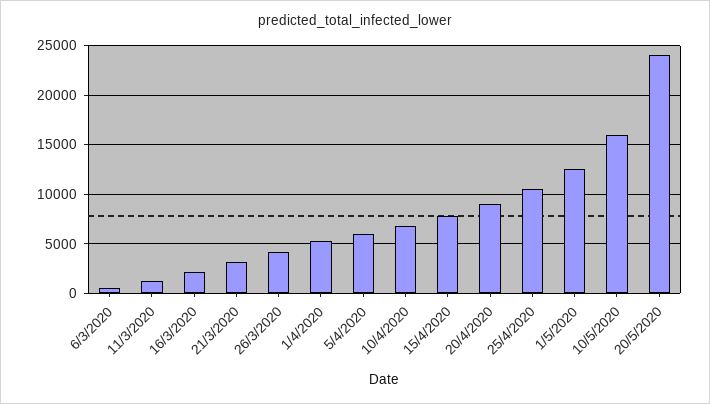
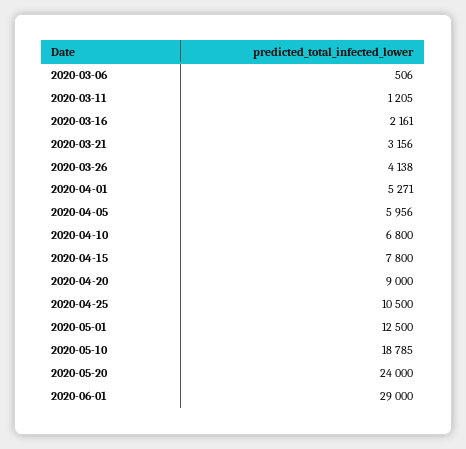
10/5/2020: 16000 -> 18785
2020-06-01: none -> 29000

